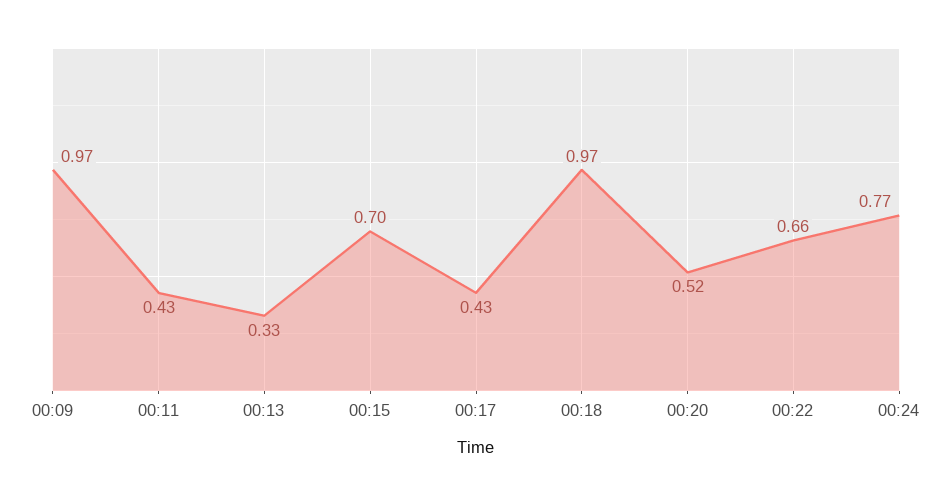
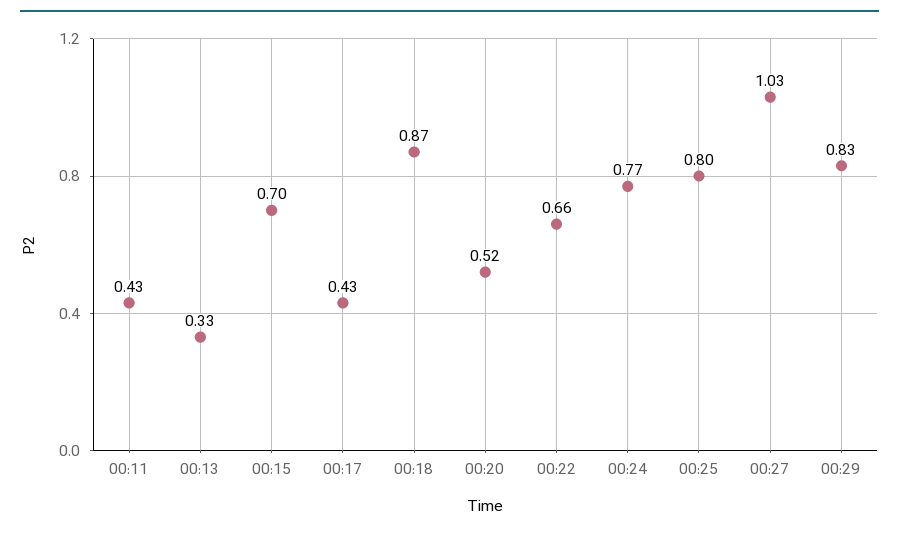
00:09: 0.97 -> none
00:18: 0.97 -> 0.87
00:25: none -> 0.8
00:27: none -> 1.03
00:29: none -> 0.83

